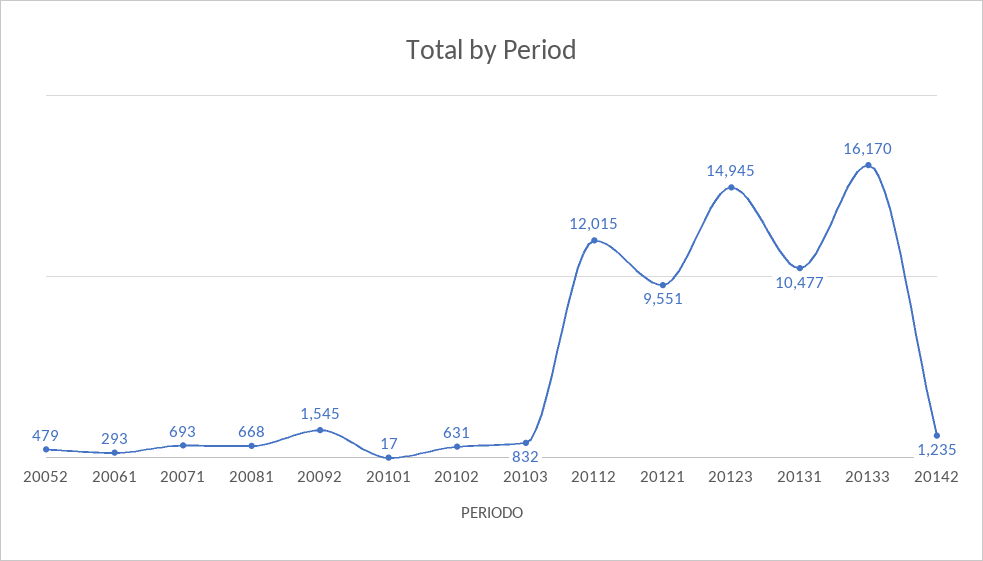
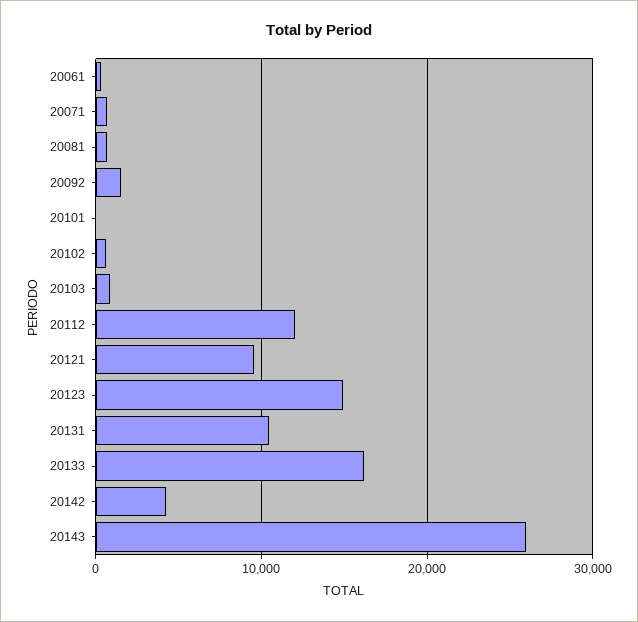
20052: 479 -> none
20142: 1235 -> 4000
20143: none -> 26000

